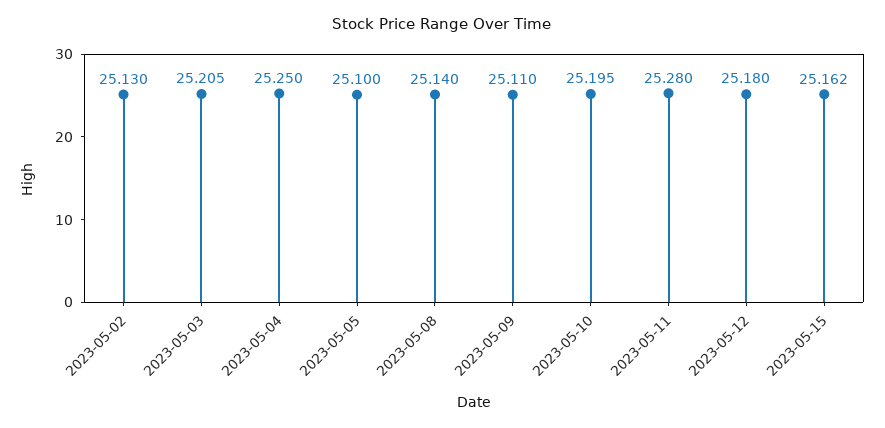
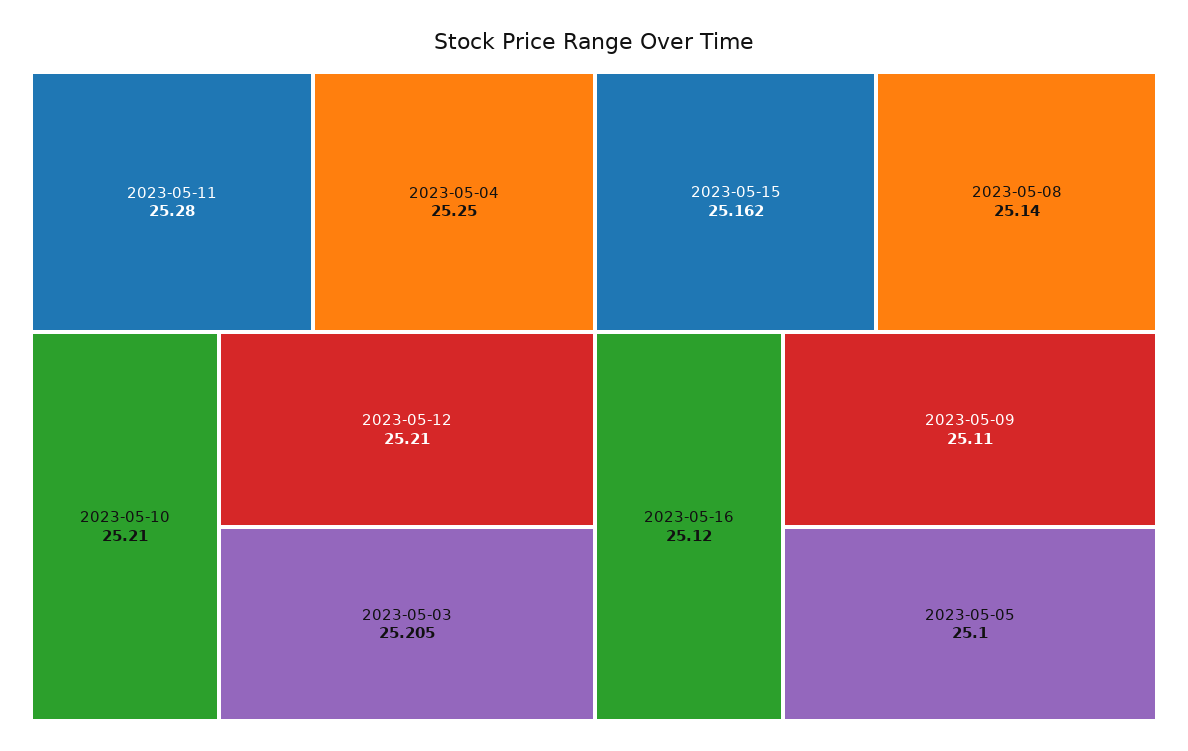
2023-05-02: 25.13 -> none
2023-05-10: 25.195 -> 25.21
2023-05-12: 25.18 -> 25.21
2023-05-16: none -> 25.12

